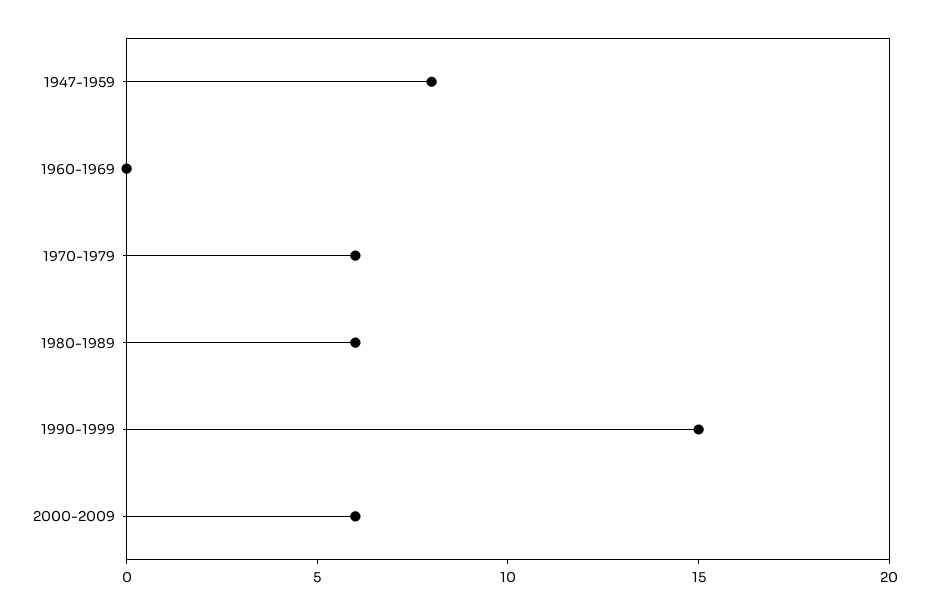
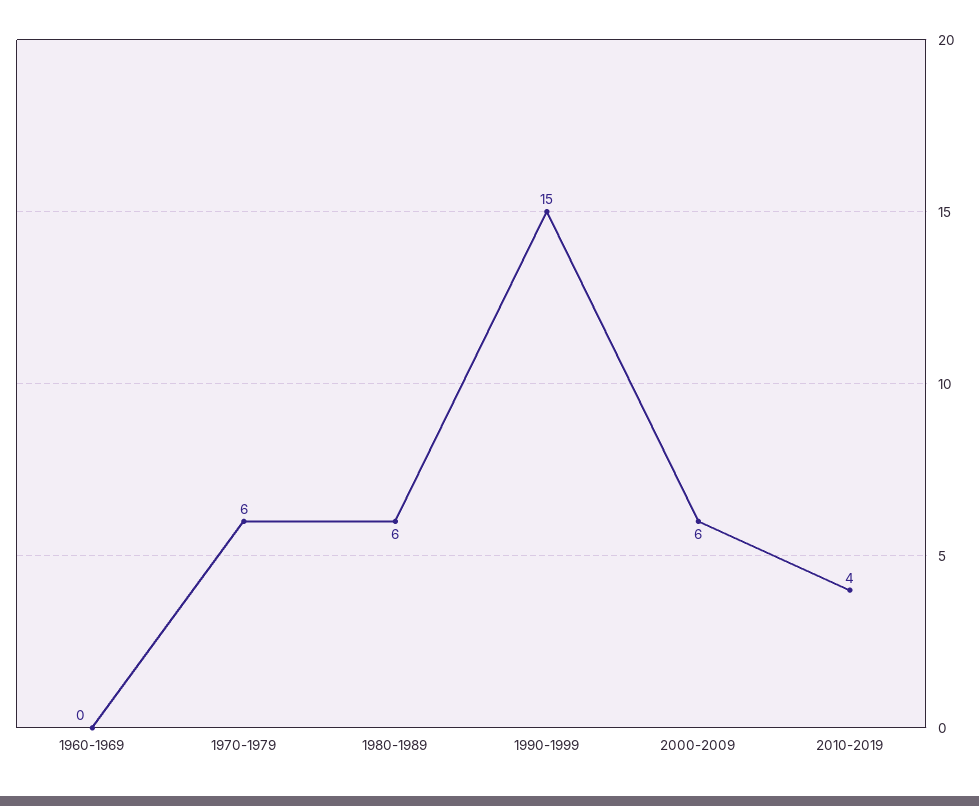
1947-1959: 8 -> none
2010-2019: none -> 4

